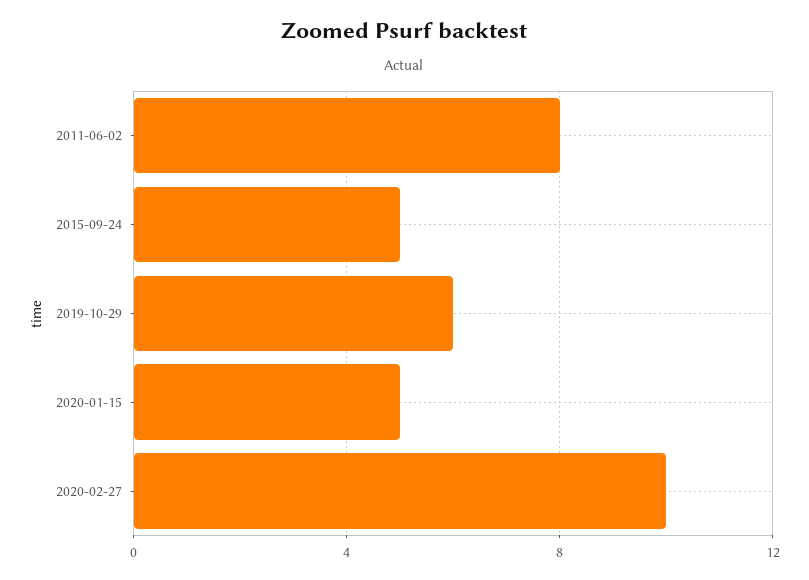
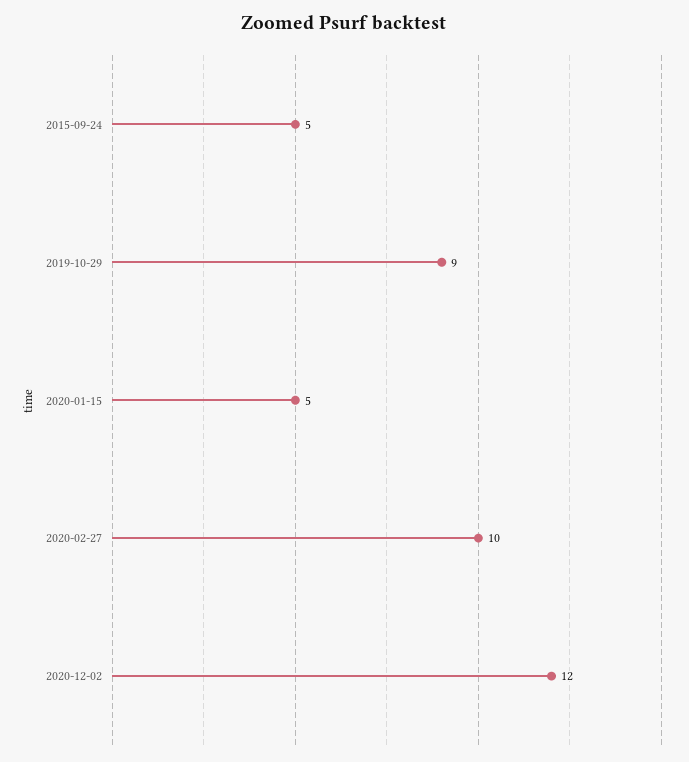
2011-06-02: 8 -> none
2019-10-29: 6 -> 9
2020-12-02: none -> 12

